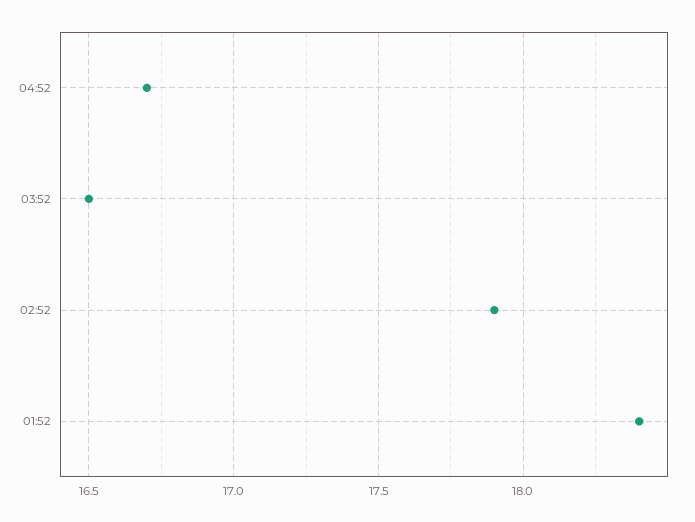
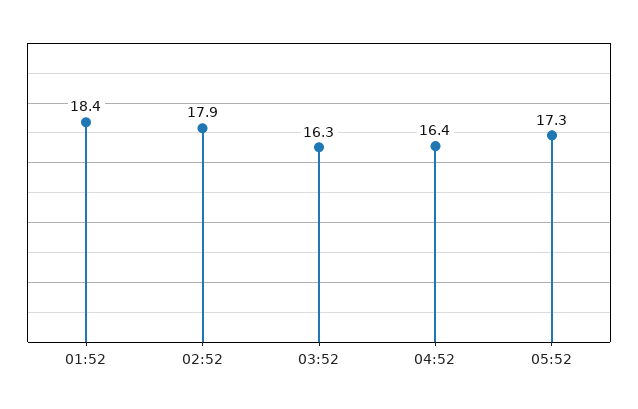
04:52: 16.7 -> 16.4
03:52: 16.5 -> 16.3
05:52: none -> 17.3

